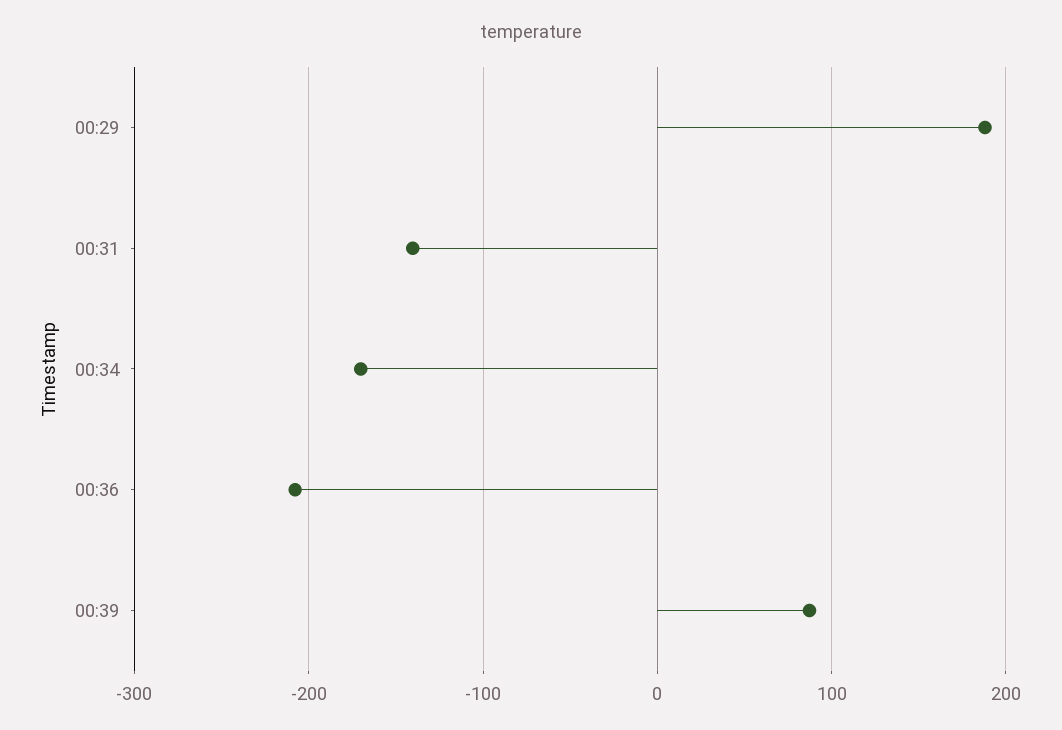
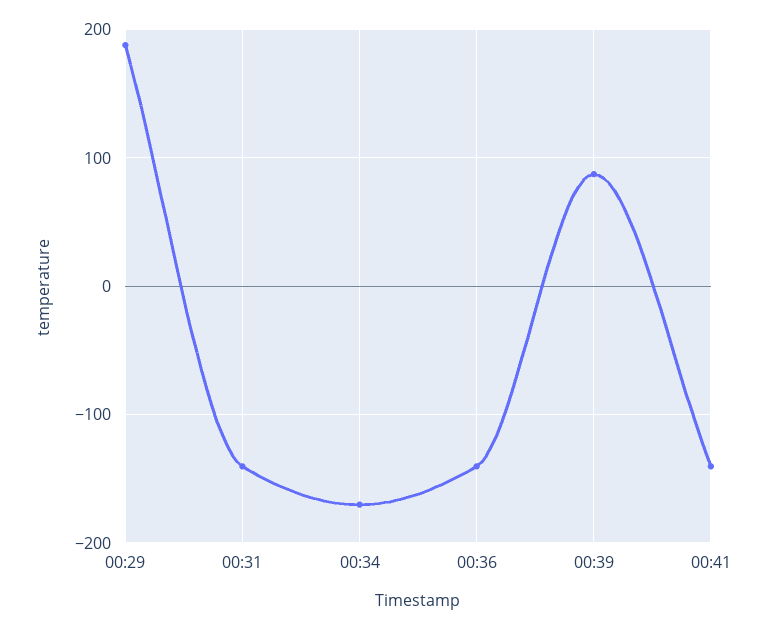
00:36: -210 -> -140
00:41: none -> -140

